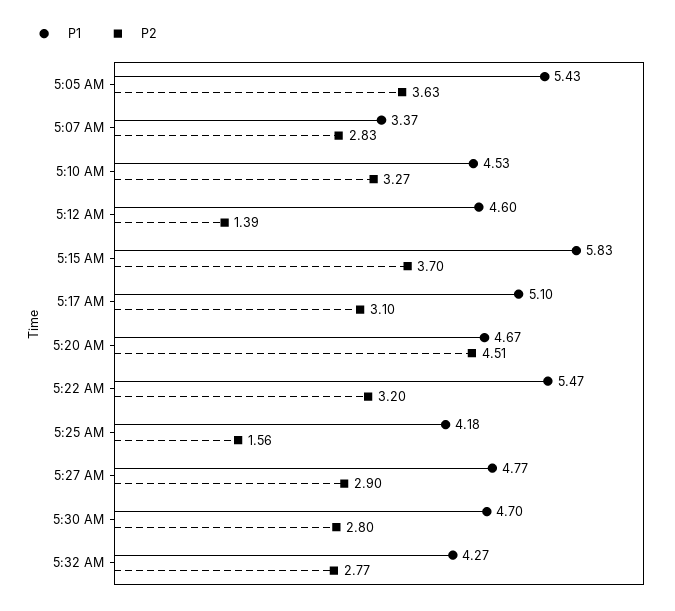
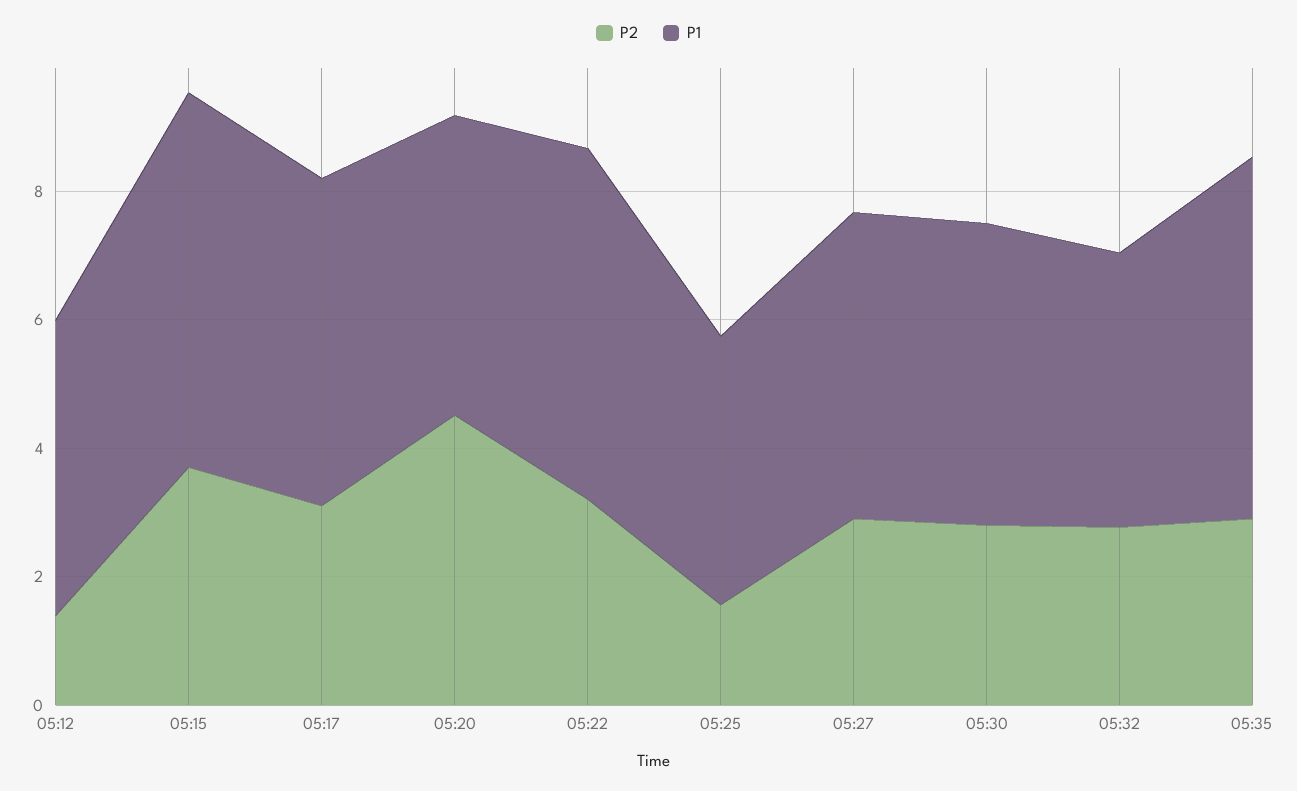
P1, 5:05 AM: 5.43 -> none
P2, 5:05 AM: 3.63 -> none
P1, 5:07 AM: 3.37 -> none
P2, 5:07 AM: 2.83 -> none
P1, 5:10 AM: 4.53 -> none
P2, 5:10 AM: 3.27 -> none
P2, 05:35: none -> 3
P1, 05:35: none -> 5.5

